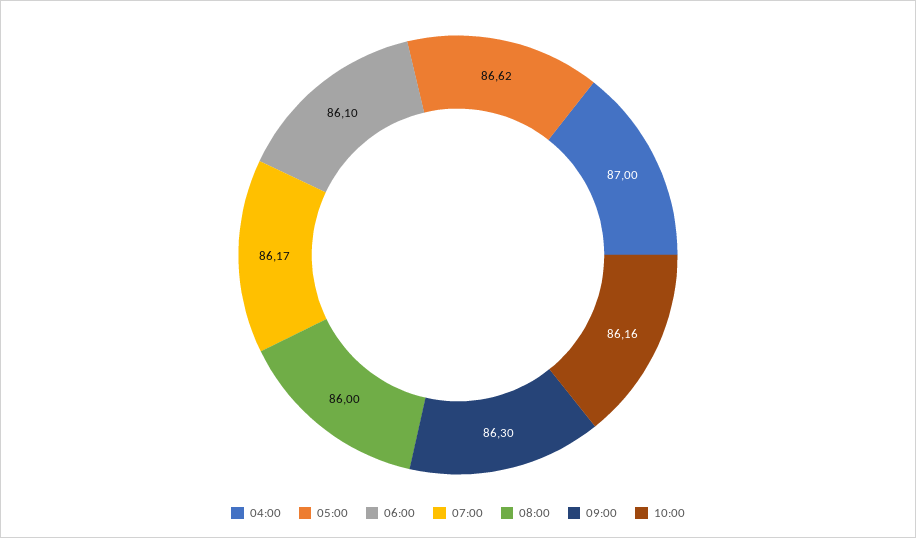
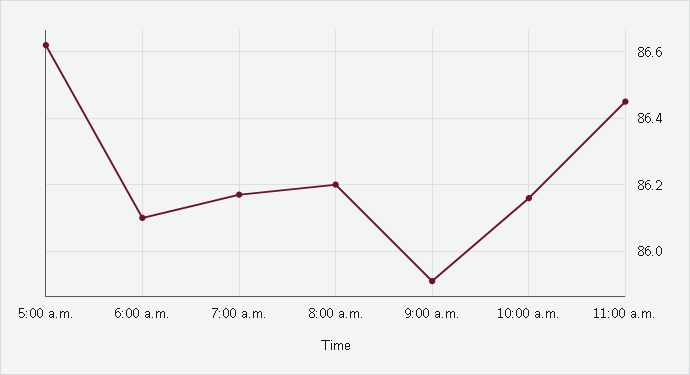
04:00: 87 -> none
08:00: 86 -> 86.2
09:00: 86.3 -> 85.9
11:00 a.m.: none -> 86.45

